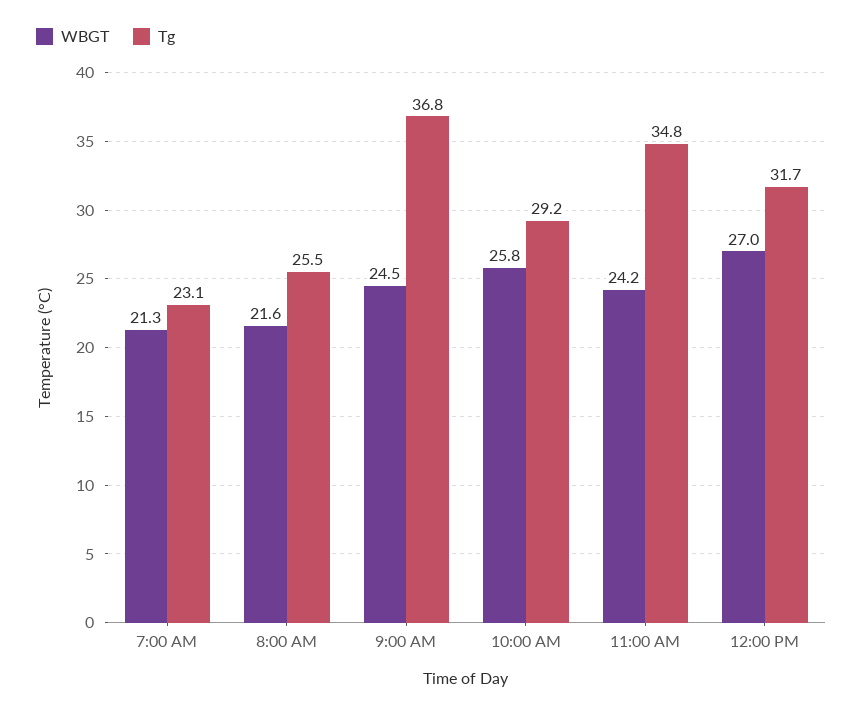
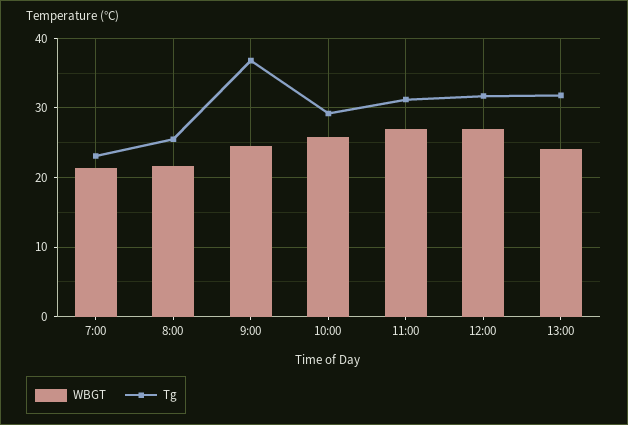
WBGT, 11:00 AM: 24.2 -> 27
Tg, 11:00 AM: 34.8 -> 31
WBGT, 13:00: none -> 24
Tg, 13:00: none -> 32

